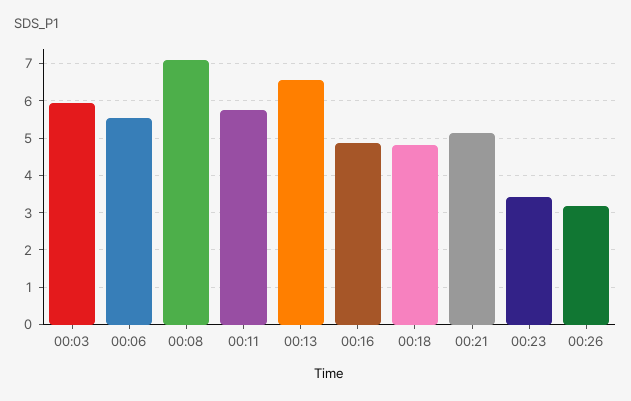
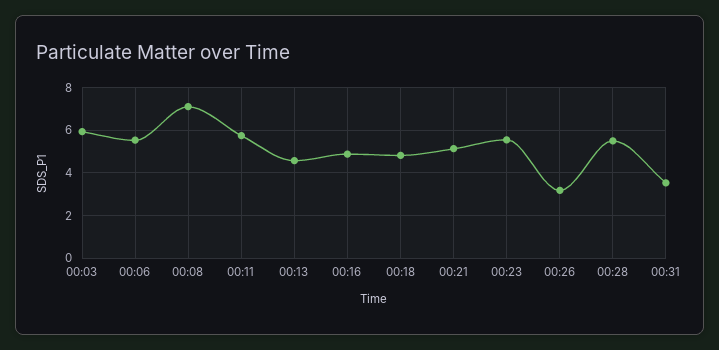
00:13: 6.6 -> 4.5
00:23: 3.4 -> 5.5
00:28: none -> 5.5
00:31: none -> 3.5

